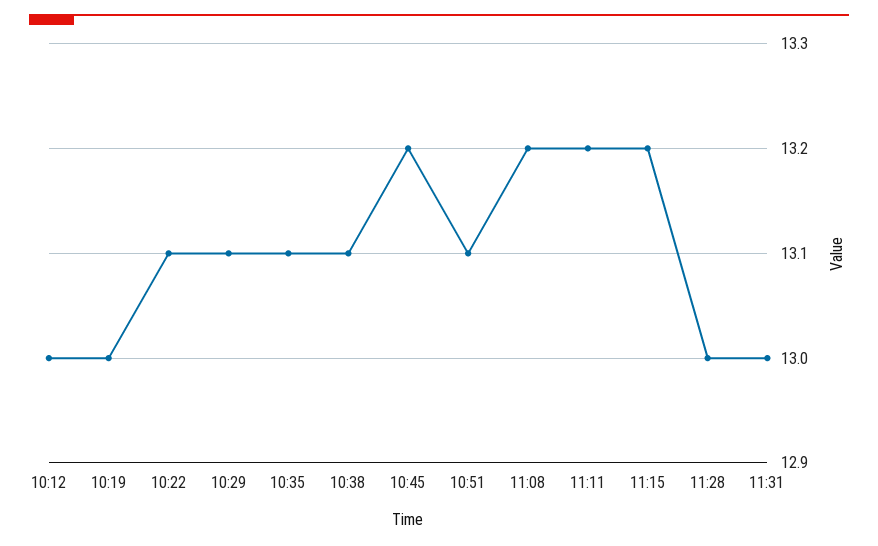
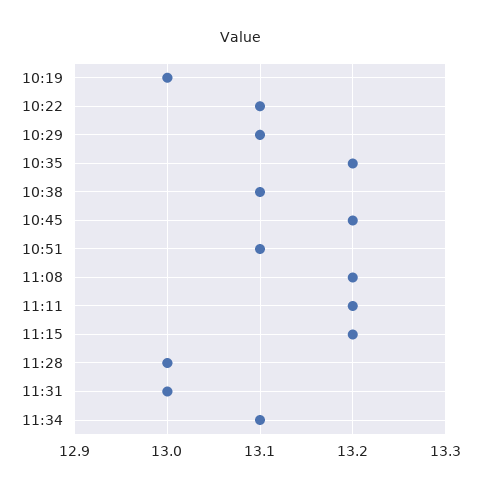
10:12: 13 -> none
10:35: 13.1 -> 13.2
11:34: none -> 13.1

